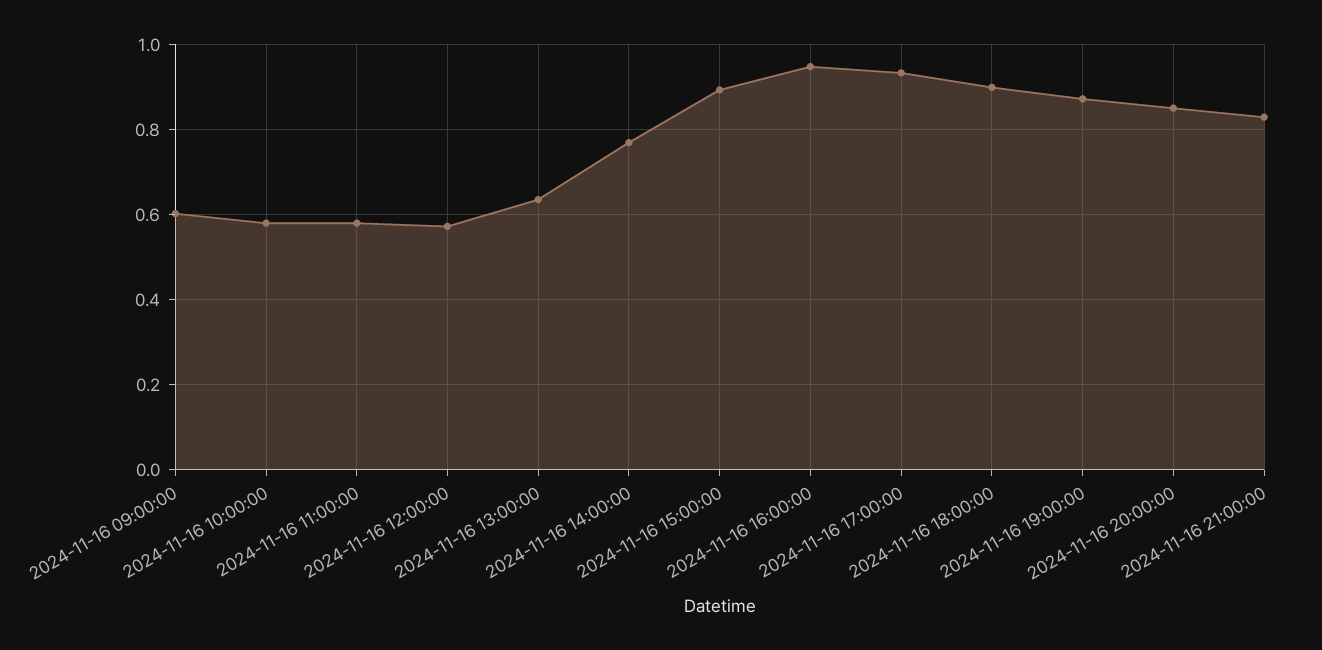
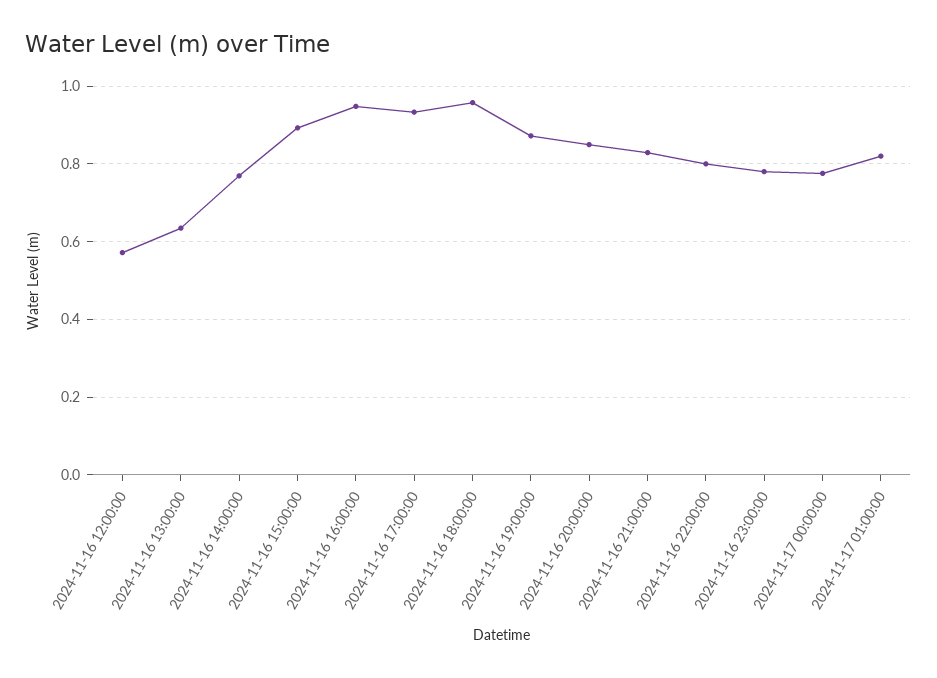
2024-11-16 09:00:00: 0.6 -> none
2024-11-16 10:00:00: 0.58 -> none
2024-11-16 11:00:00: 0.58 -> none
2024-11-16 18:00:00: 0.9 -> 0.96
2024-11-16 22:00:00: none -> 0.8
2024-11-16 23:00:00: none -> 0.78
2024-11-17 00:00:00: none -> 0.78
2024-11-17 01:00:00: none -> 0.82

